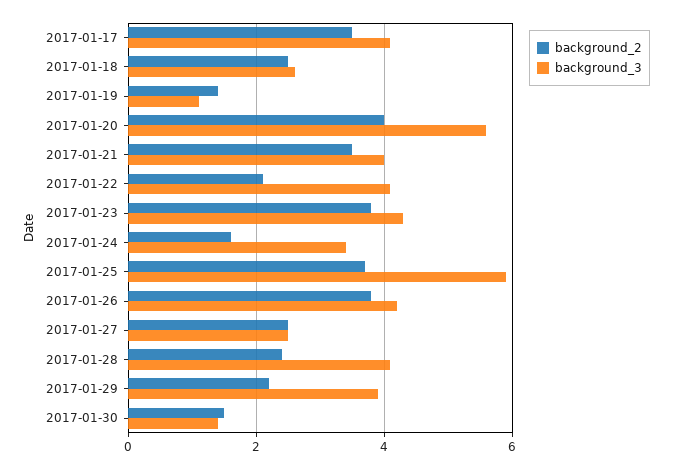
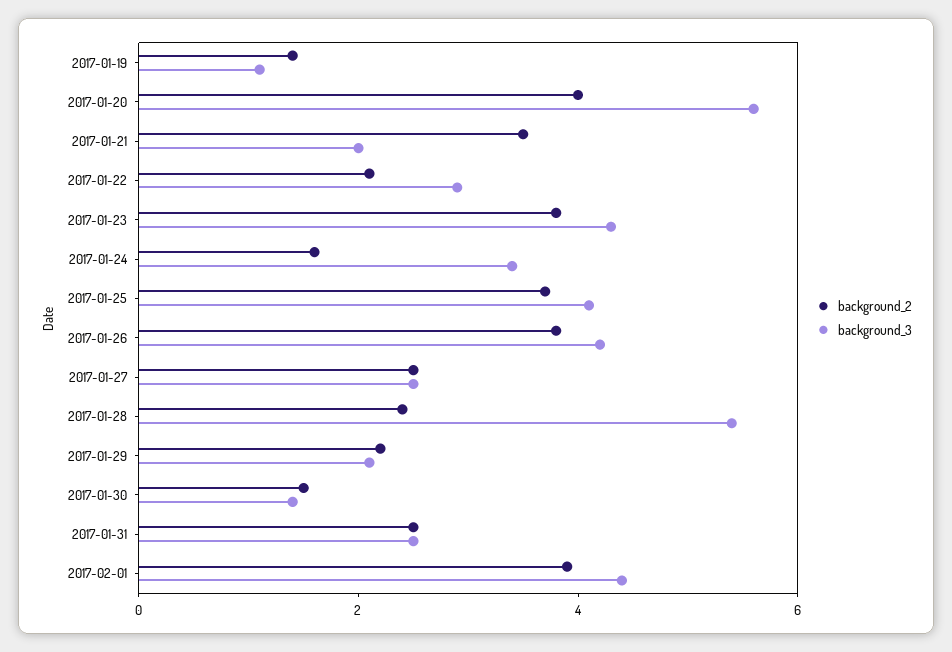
background_2, 2017-01-17: 3.5 -> none
background_3, 2017-01-17: 4 -> none
background_2, 2017-01-18: 2.5 -> none
background_3, 2017-01-18: 2.5 -> none
background_3, 2017-01-21: 4 -> 2
background_3, 2017-01-22: 4 -> 3
background_3, 2017-01-25: 6 -> 4
background_3, 2017-01-28: 4 -> 5.5
background_3, 2017-01-29: 4 -> 2
background_2, 2017-01-31: none -> 2.5
background_3, 2017-01-31: none -> 2.5
background_2, 2017-02-01: none -> 4
background_3, 2017-02-01: none -> 4.5

